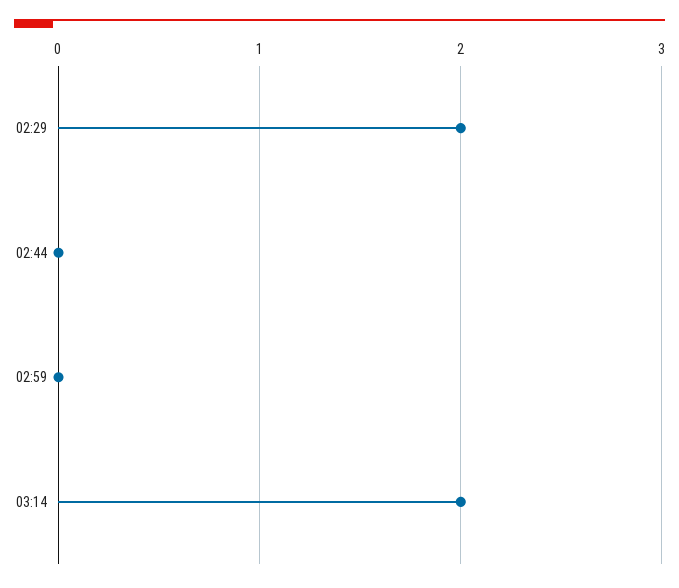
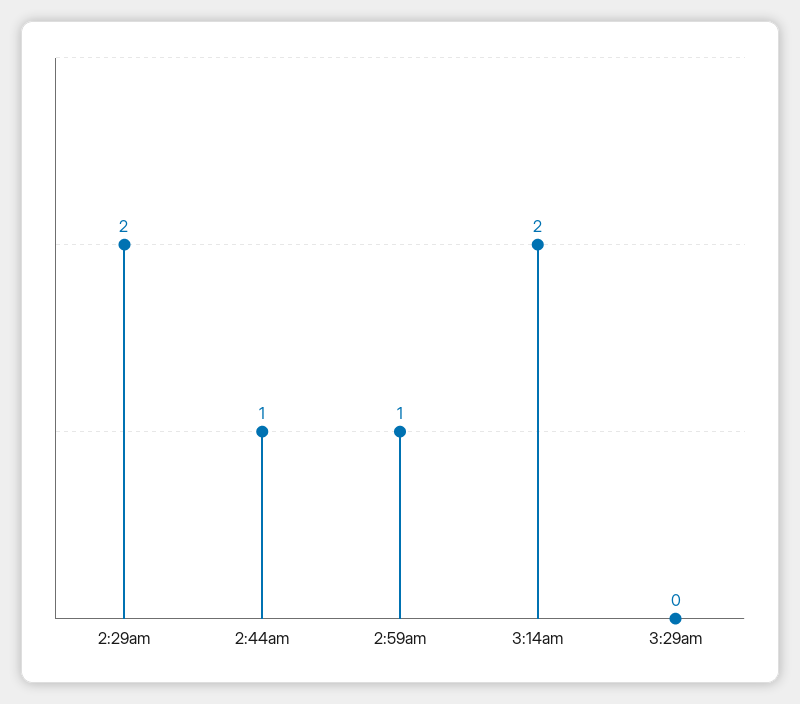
02:44: 0 -> 1
02:59: 0 -> 1
3:29am: none -> 0

